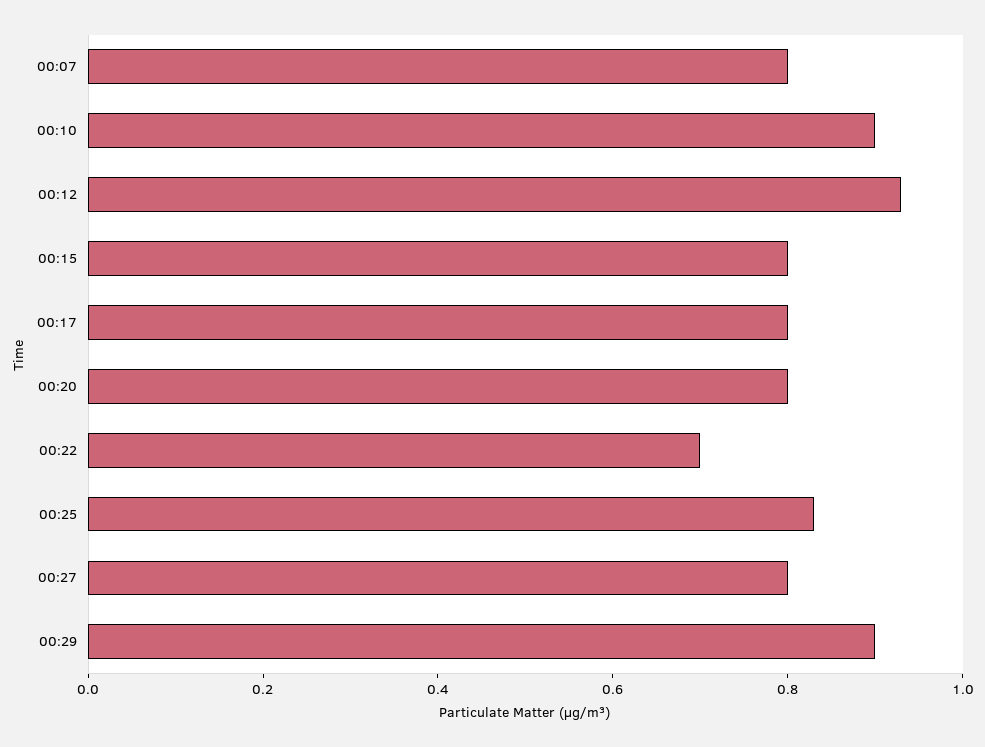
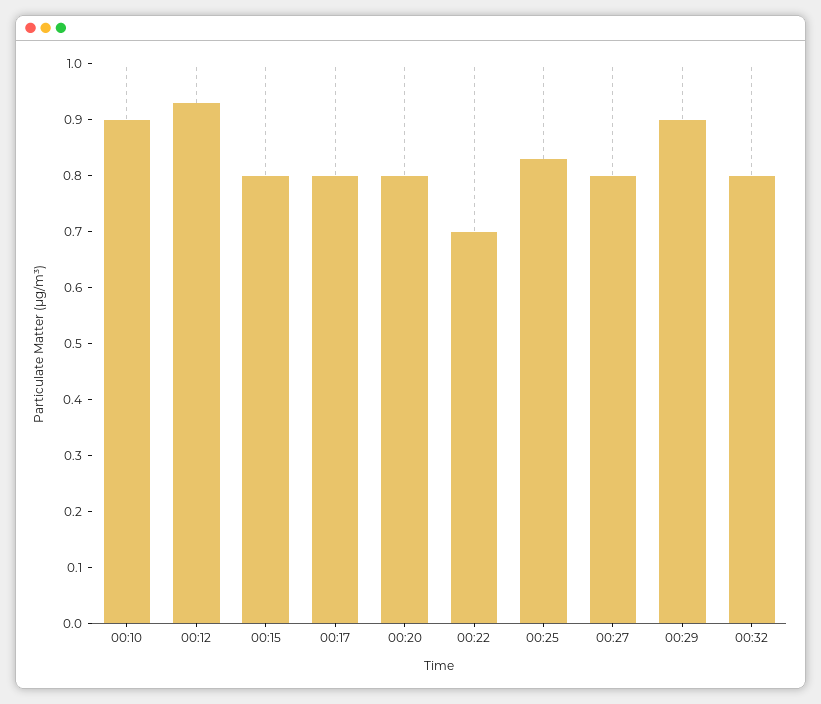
00:07: 0.8 -> none
00:32: none -> 0.8

